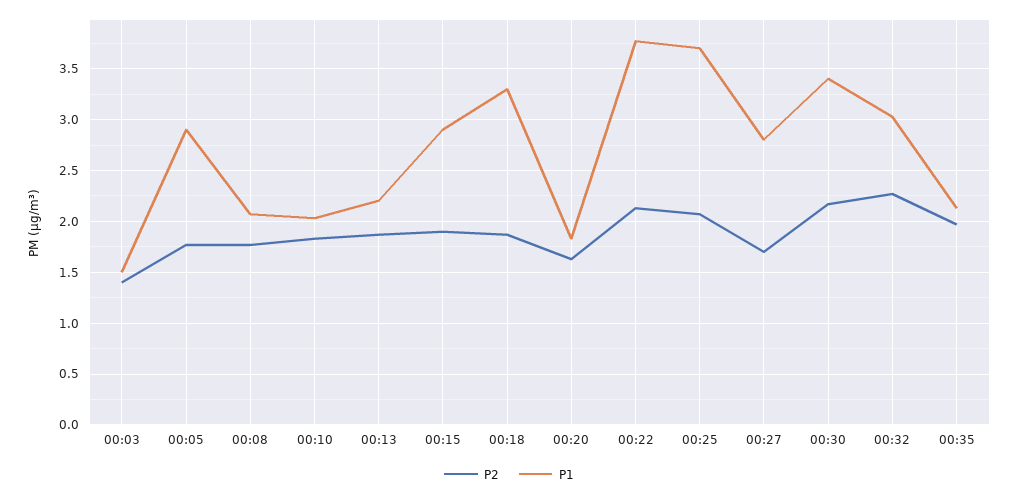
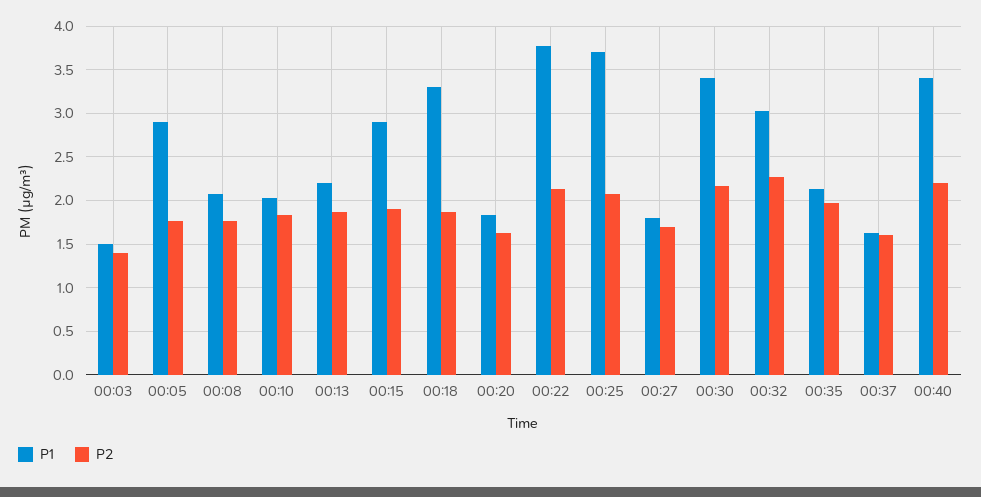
P1, 00:27: 2.8 -> 1.8
P1, 00:37: none -> 1.6
P2, 00:37: none -> 1.6
P1, 00:40: none -> 3.4
P2, 00:40: none -> 2.2

